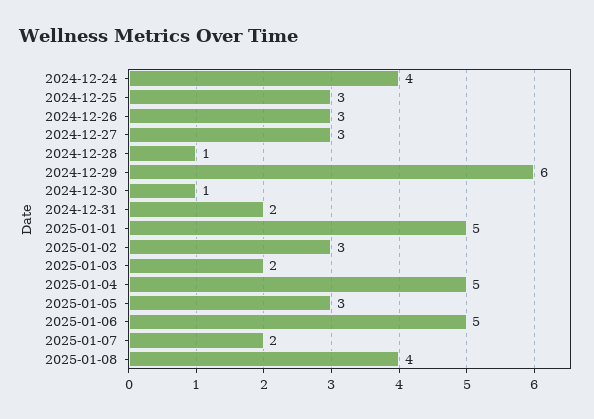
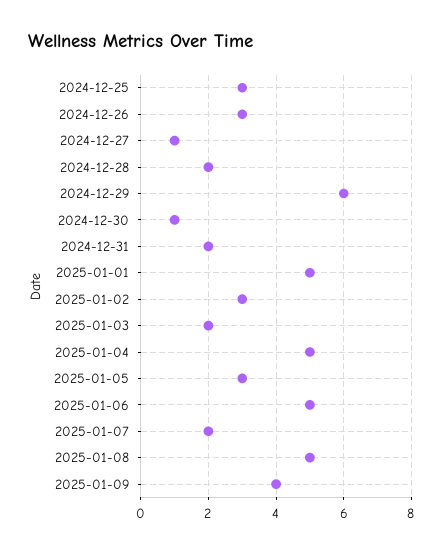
2024-12-24: 4 -> none
2024-12-27: 3 -> 1
2024-12-28: 1 -> 2
2025-01-08: 4 -> 5
2025-01-09: none -> 4

